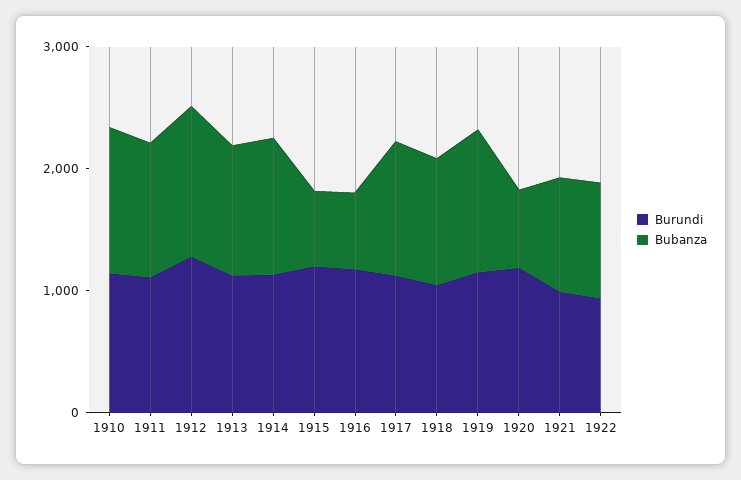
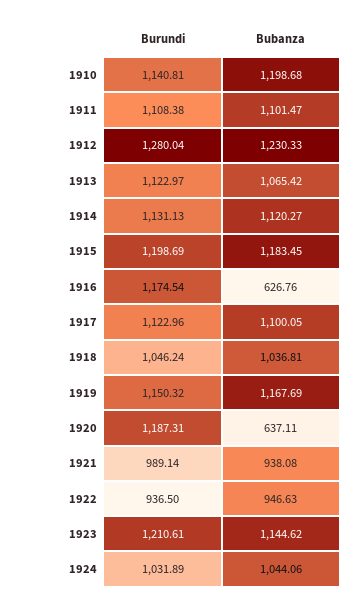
Bubanza, 1915: 600 -> 1183.45
Burundi, 1923: none -> 1210.61
Bubanza, 1923: none -> 1144.62
Burundi, 1924: none -> 1031.89
Bubanza, 1924: none -> 1044.06

